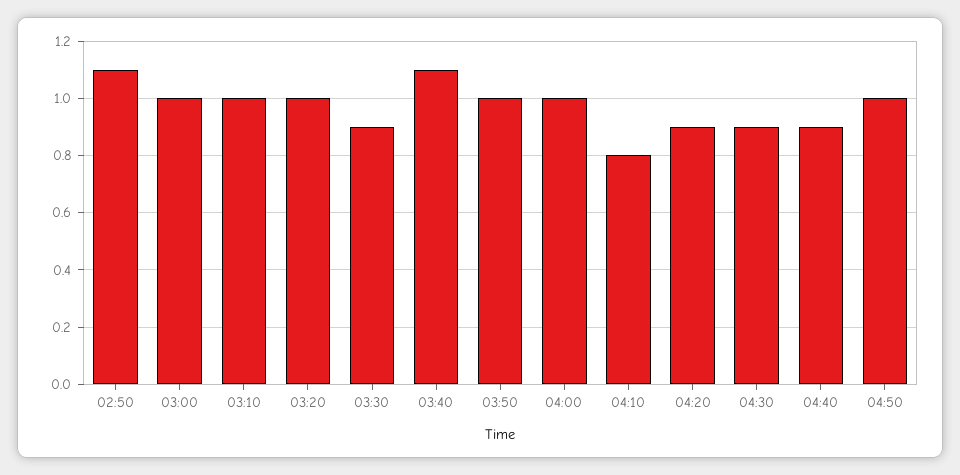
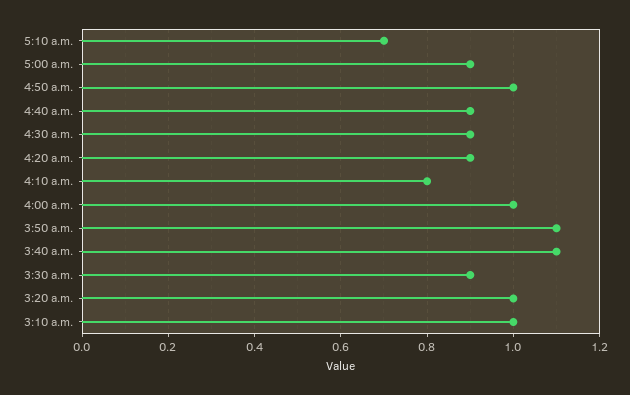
02:50: 1.1 -> none
03:00: 1 -> none
03:50: 1 -> 1.1
5:10 a.m.: none -> 0.7
5:00 a.m.: none -> 0.9

